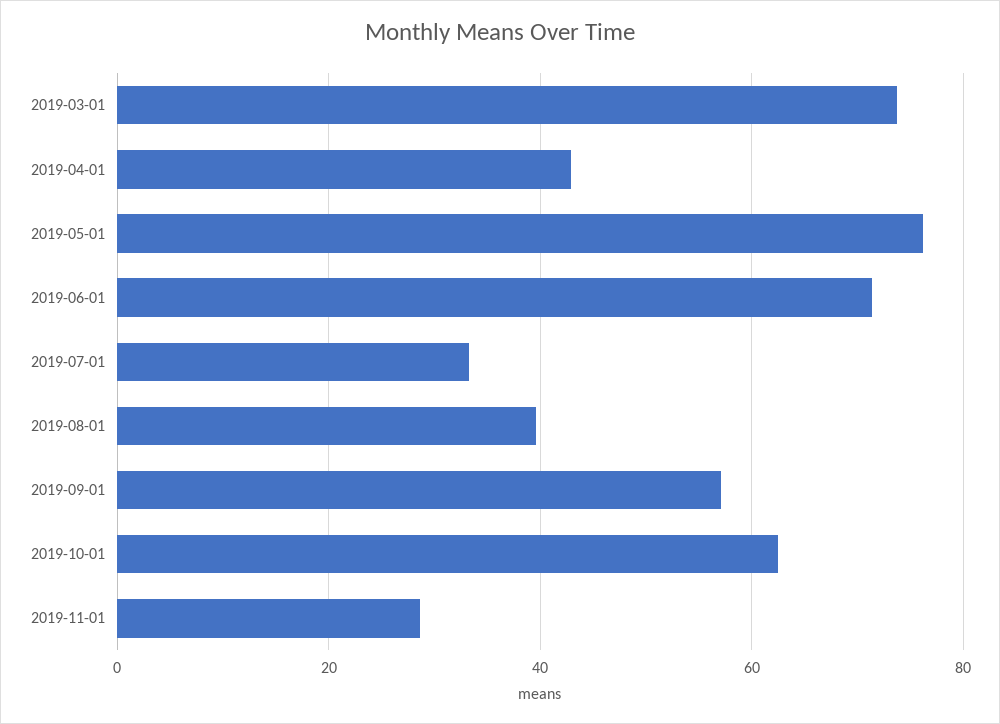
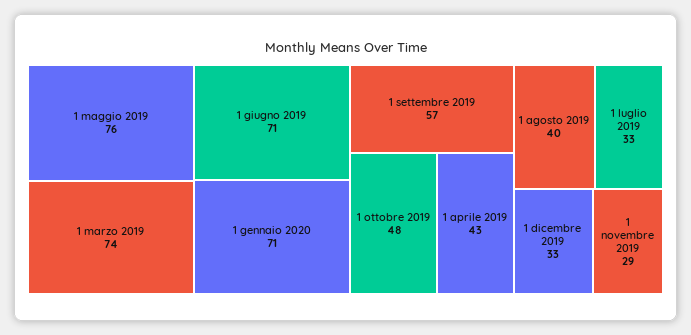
2019-10-01: 62 -> 48
1 gennaio 2020: none -> 71
1 dicembre 2019: none -> 33

